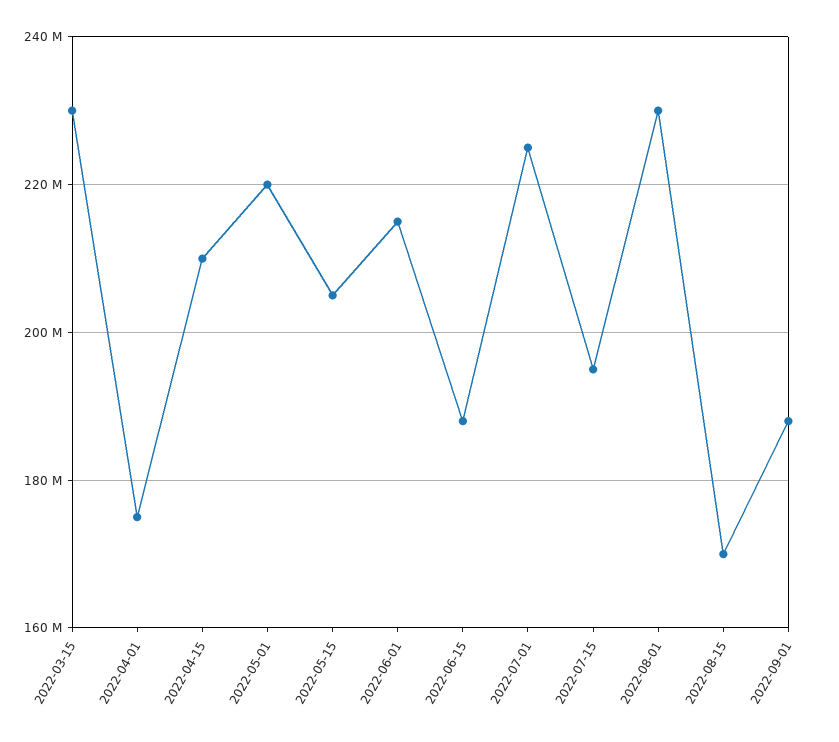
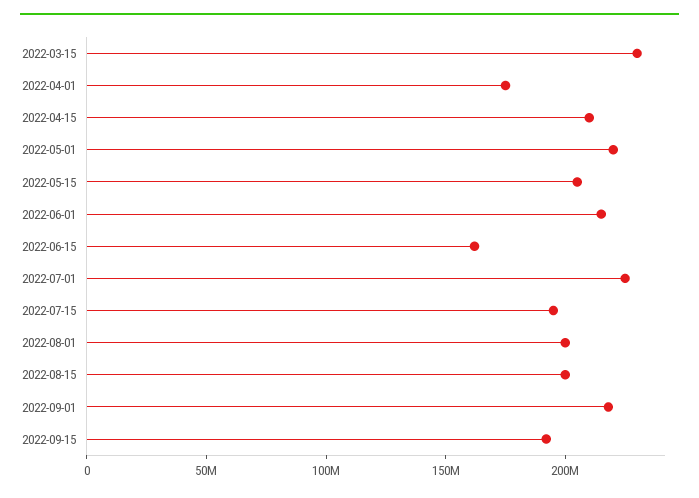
2022-06-15: 188000000 -> 160000000
2022-08-01: 230000000 -> 200000000
2022-08-15: 170000000 -> 200000000
2022-09-01: 188000000 -> 220000000
2022-09-15: none -> 190000000

